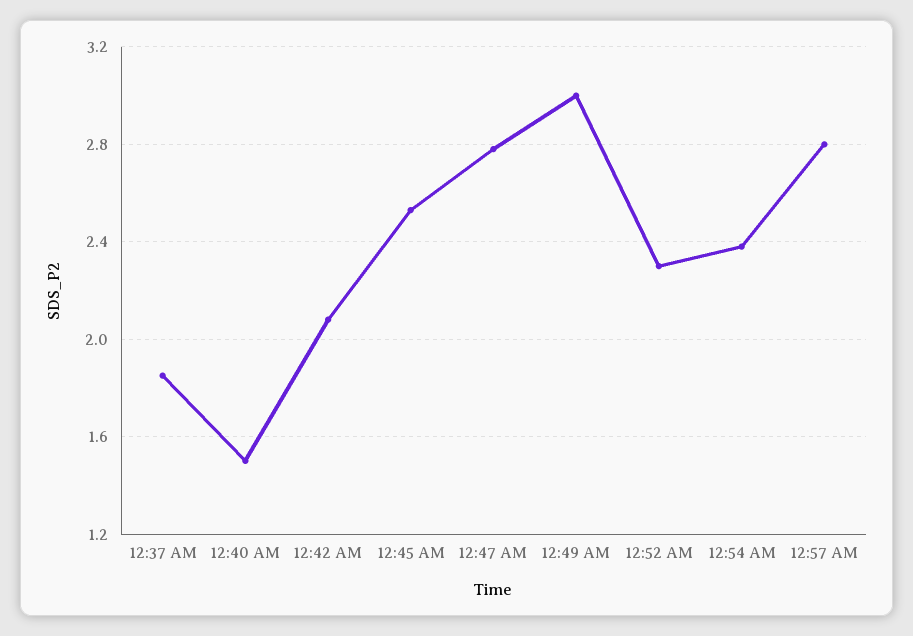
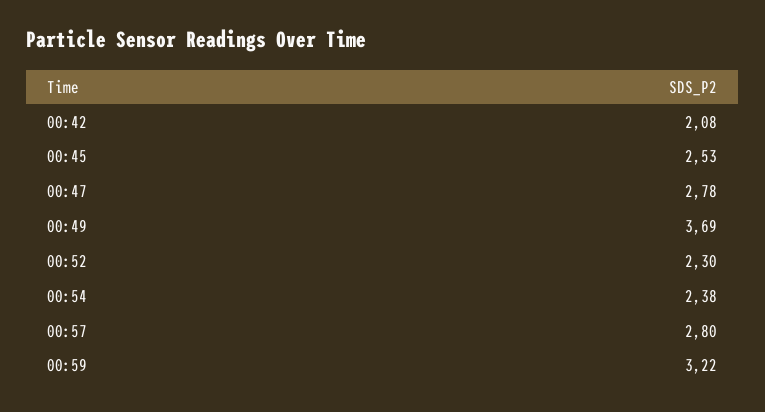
12:37 AM: 1.85 -> none
12:40 AM: 1.5 -> none
12:49 AM: 3 -> 3.69
00:59: none -> 3.22

